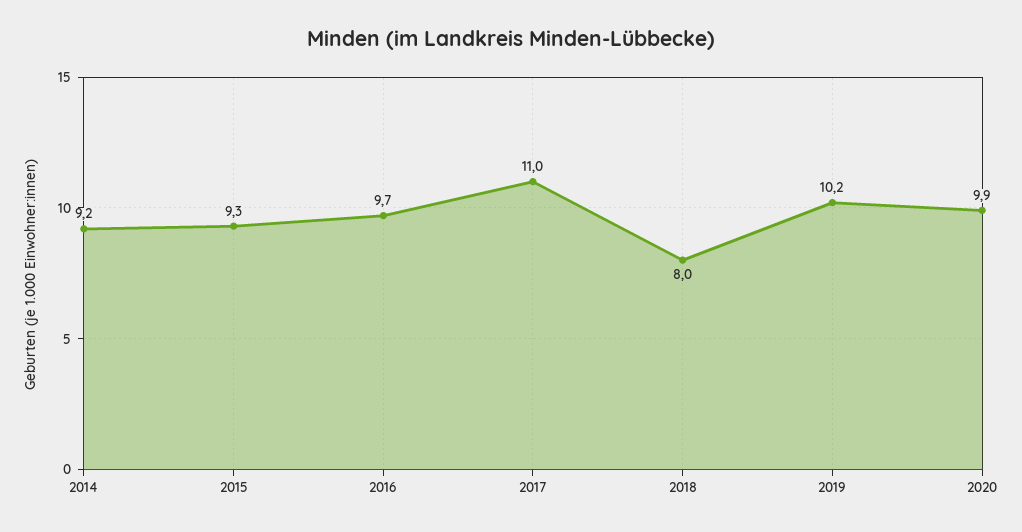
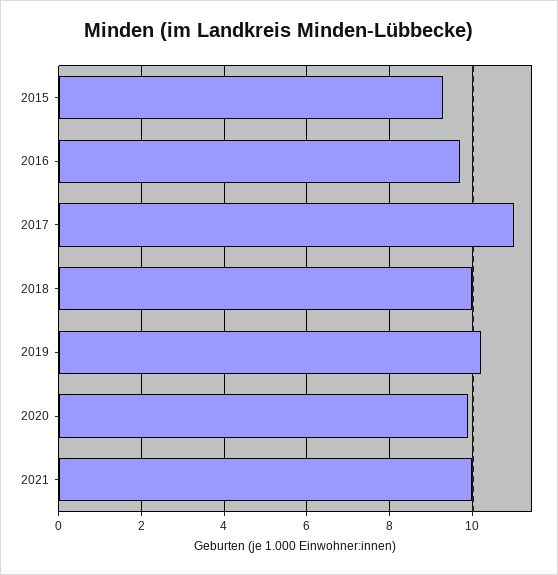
2014: 9.2 -> none
2018: 8 -> 10
2021: none -> 10

